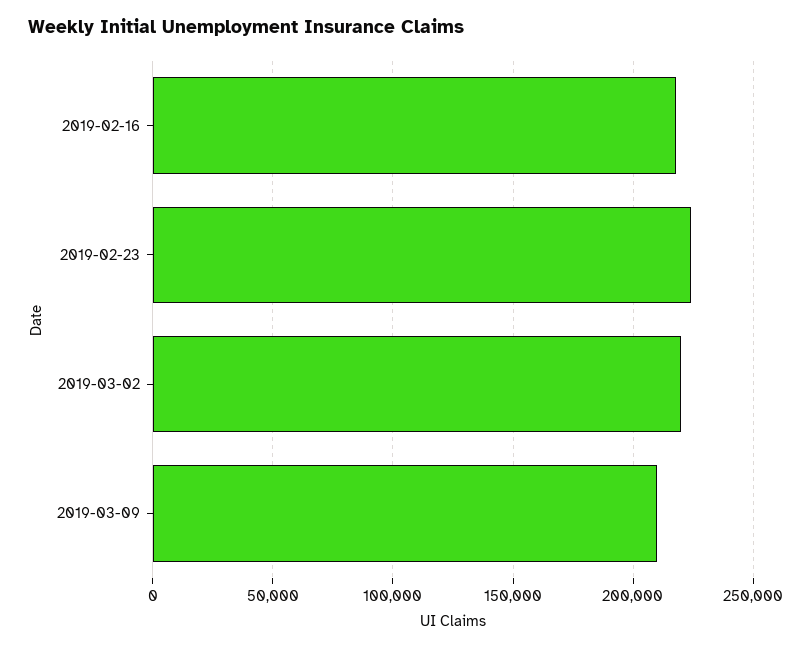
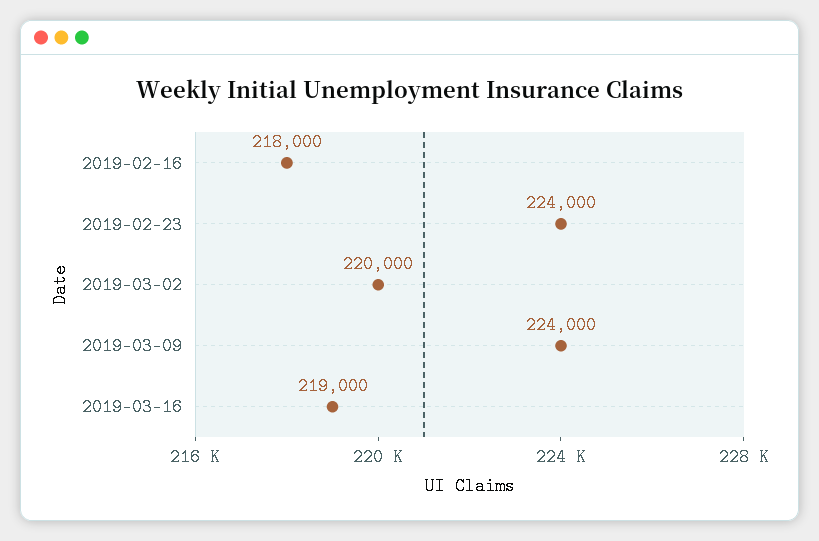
2019-03-09: 210000 -> 224000
2019-03-16: none -> 219000

